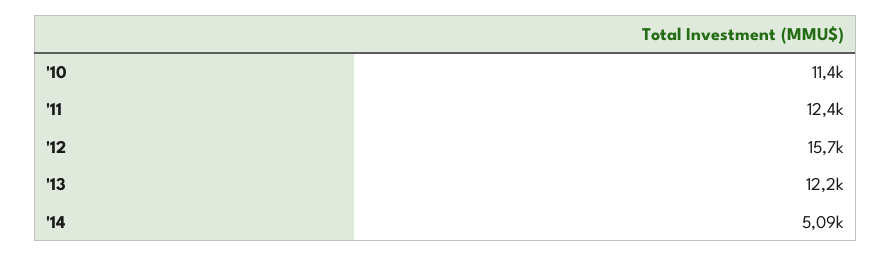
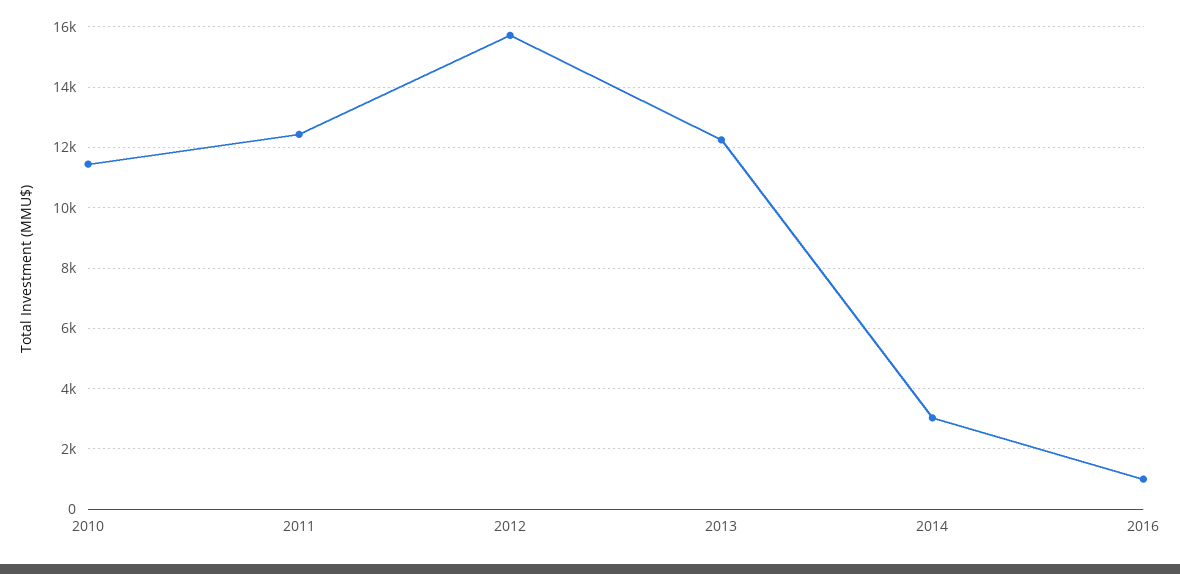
'14: 5090 -> 3000
2016: none -> 1000

